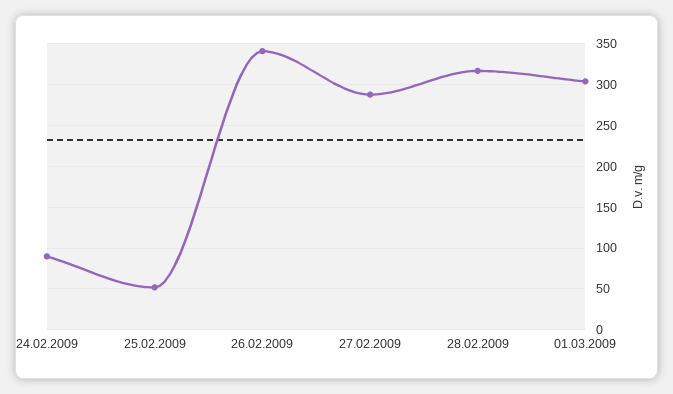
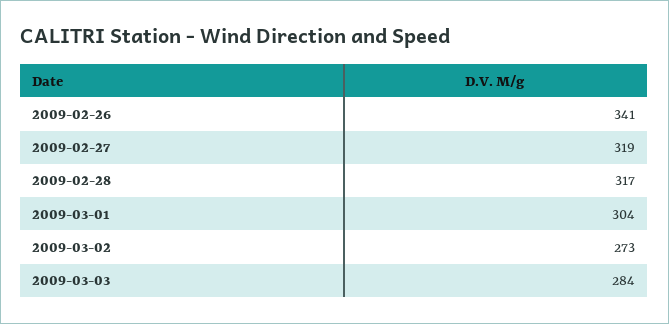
24.02.2009: 90 -> none
25.02.2009: 50 -> none
27.02.2009: 290 -> 319
2009-03-02: none -> 273
2009-03-03: none -> 284

